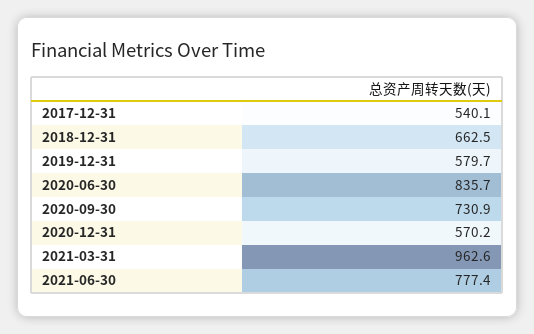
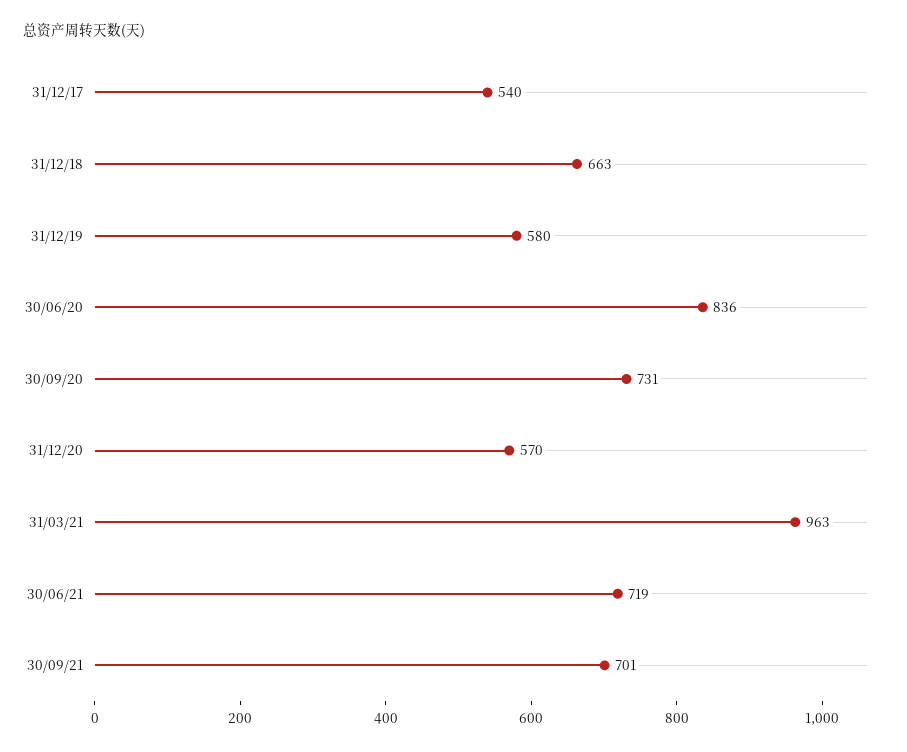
2021-06-30: 777.4 -> 719
30/09/21: none -> 701

